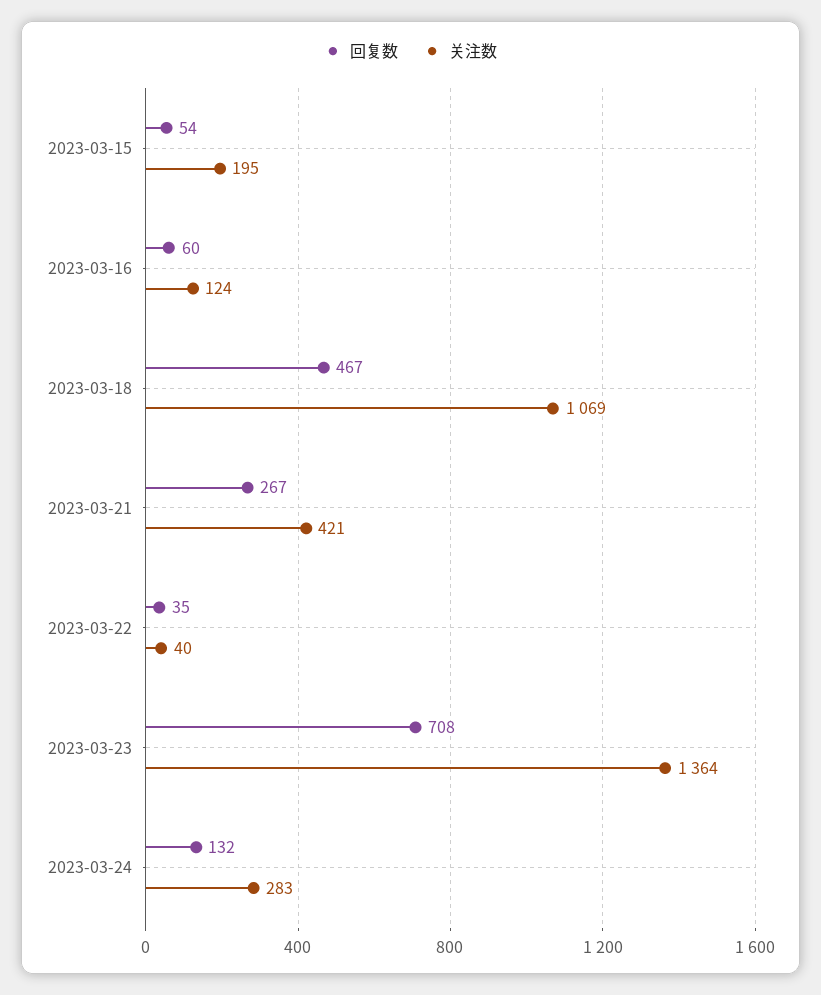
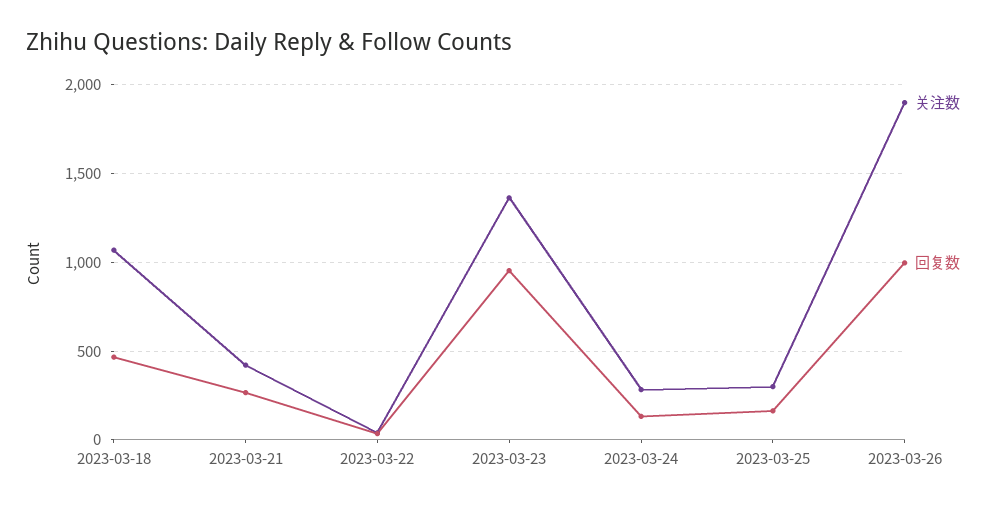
回复数, 2023-03-15: 54 -> none
关注数, 2023-03-15: 195 -> none
回复数, 2023-03-16: 60 -> none
关注数, 2023-03-16: 124 -> none
回复数, 2023-03-23: 708 -> 950
关注数, 2023-03-25: none -> 300
回复数, 2023-03-25: none -> 150
关注数, 2023-03-26: none -> 1900
回复数, 2023-03-26: none -> 1000

